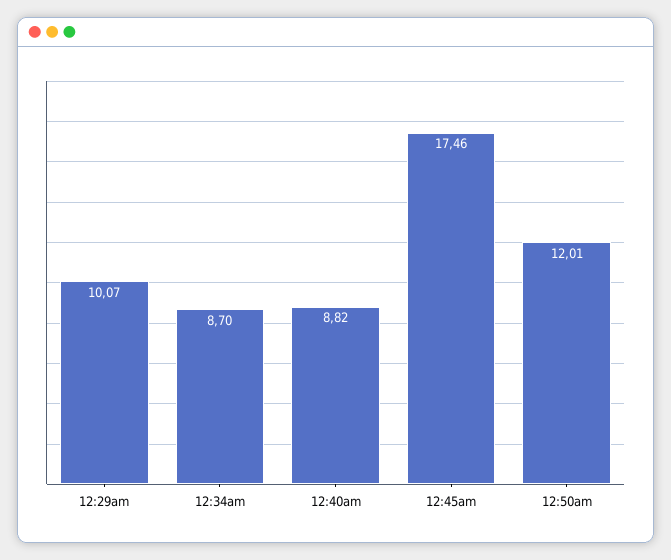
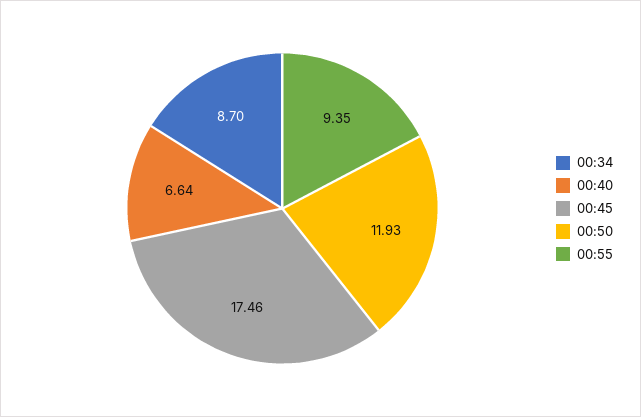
12:29am: 10.07 -> none
12:40am: 8.82 -> 6.64
12:50am: 12.01 -> 11.93
00:55: none -> 9.35

